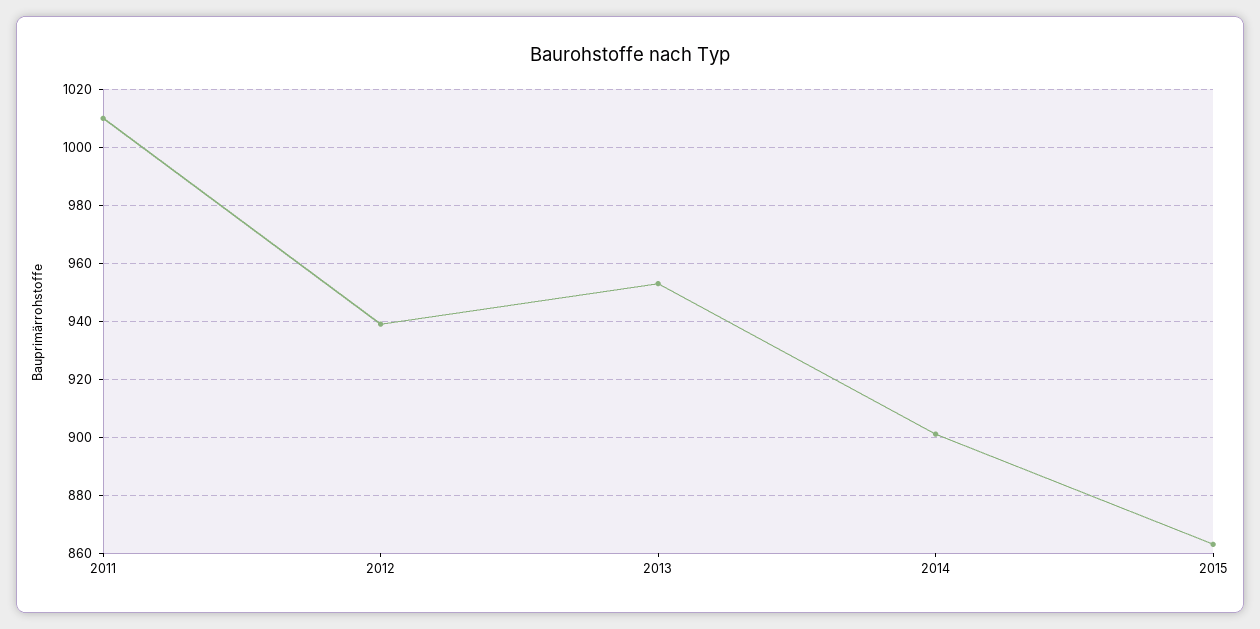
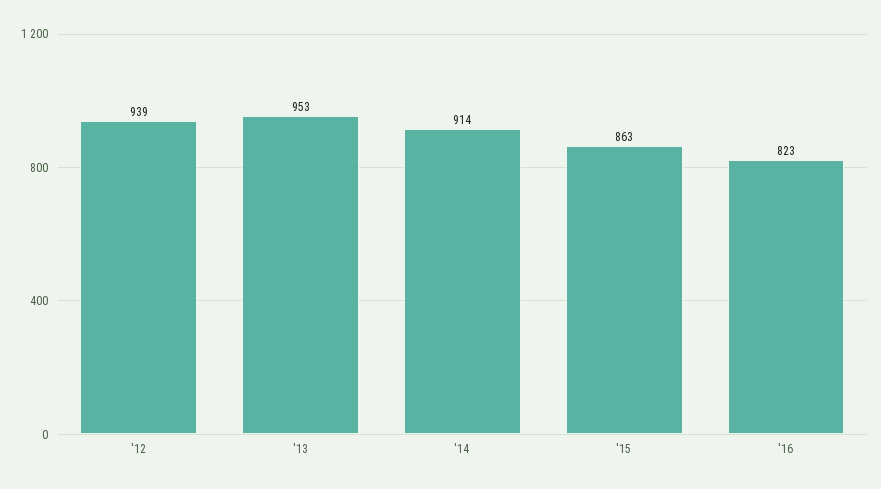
2011: 1010 -> none
2014: 900 -> 914
'16: none -> 823

